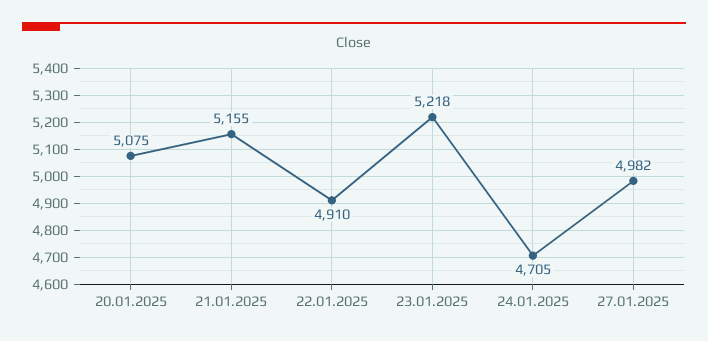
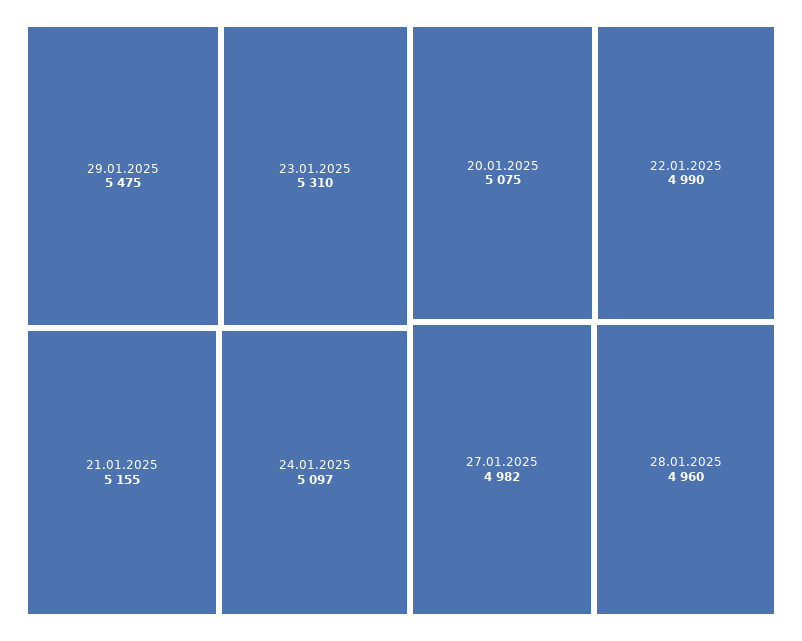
22.01.2025: 4910 -> 4990
23.01.2025: 5218 -> 5310
24.01.2025: 4705 -> 5097
29.01.2025: none -> 5475
28.01.2025: none -> 4960

